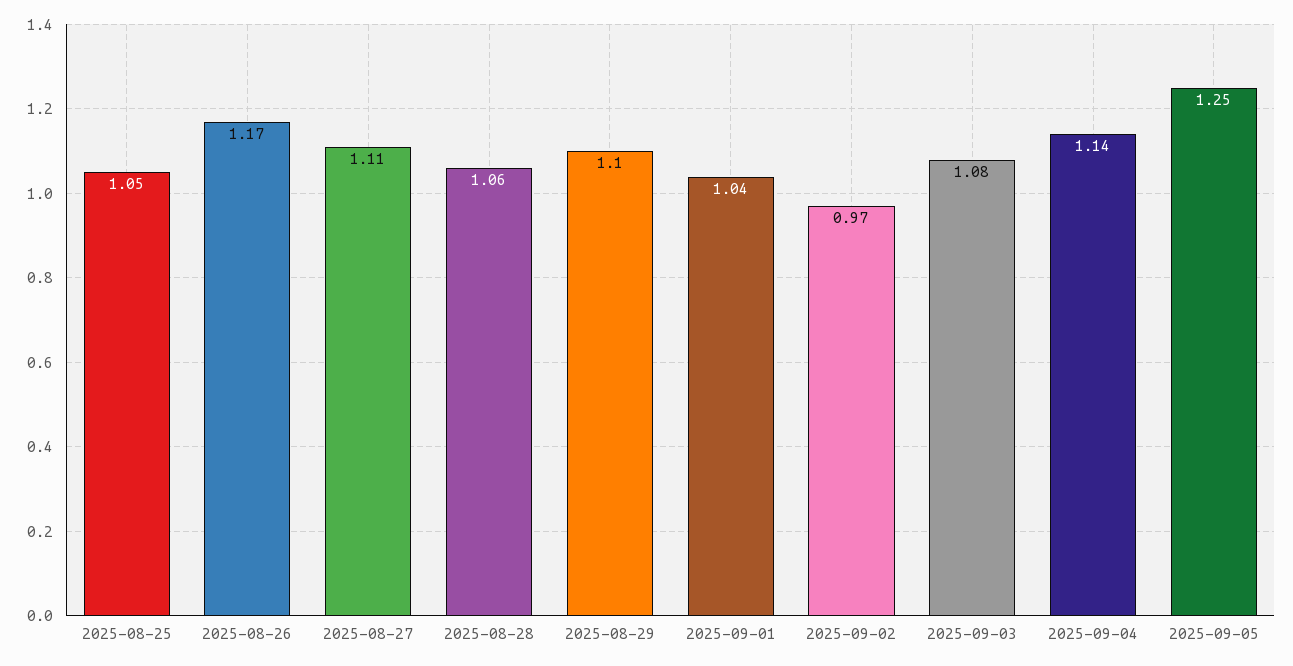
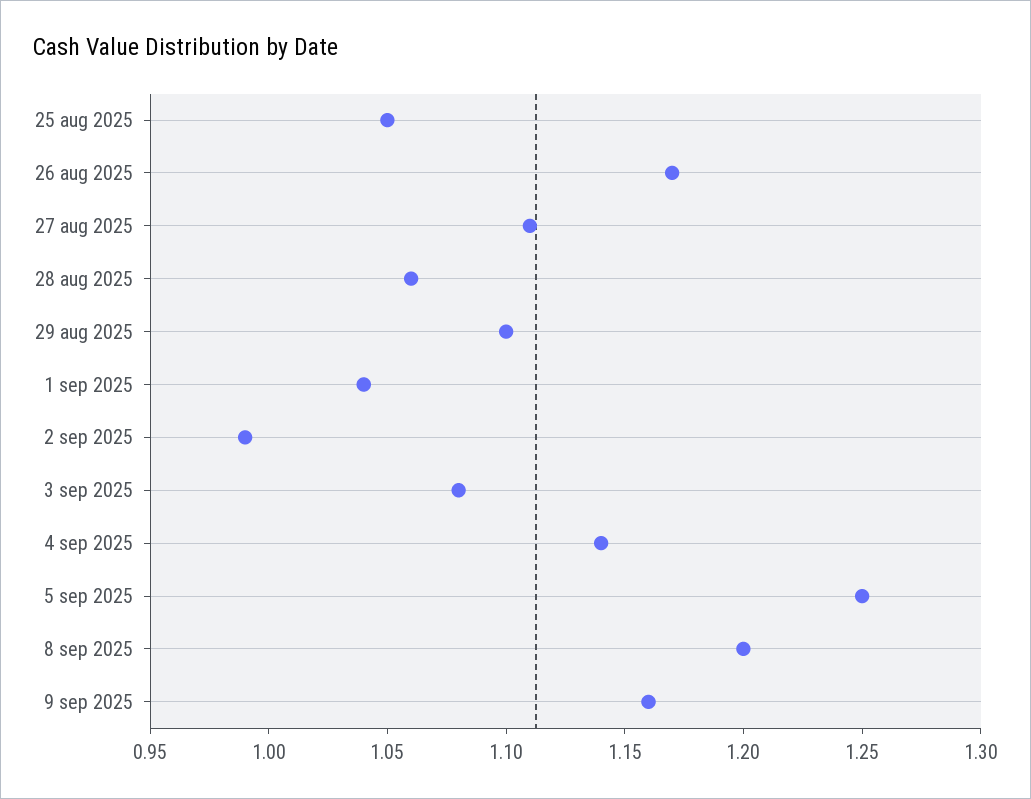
2025-09-02: 0.97 -> 0.99
8 sep 2025: none -> 1.2
9 sep 2025: none -> 1.16

